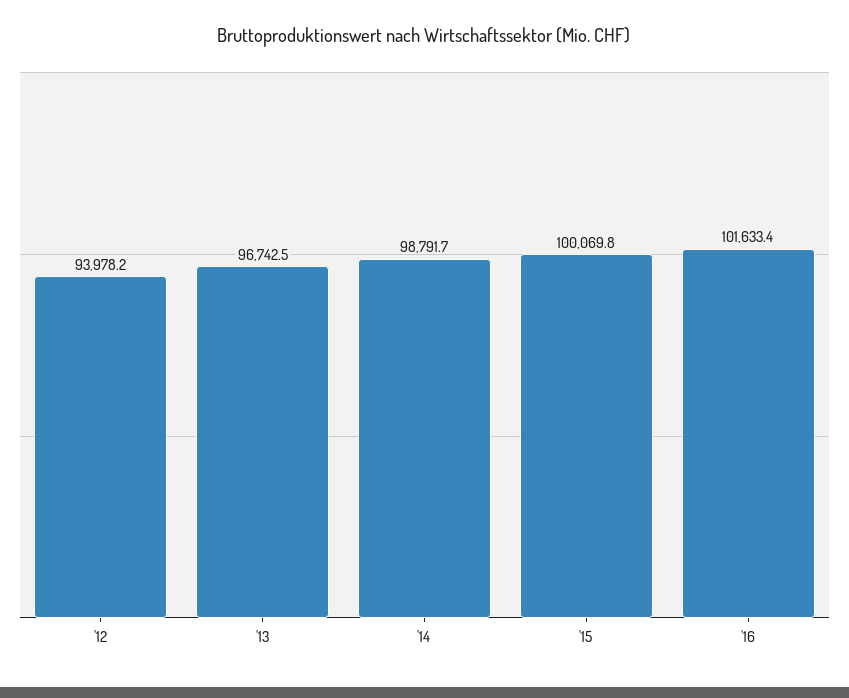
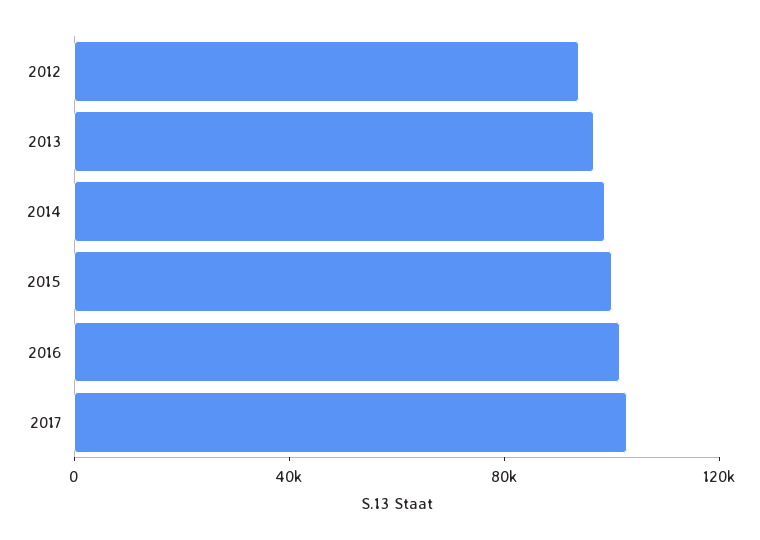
2017: none -> 100000

